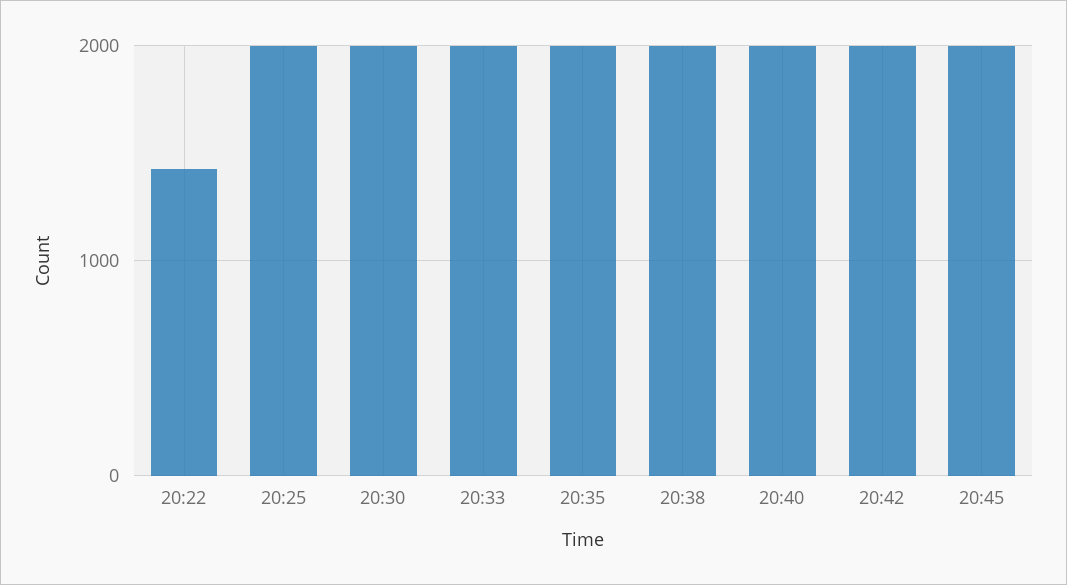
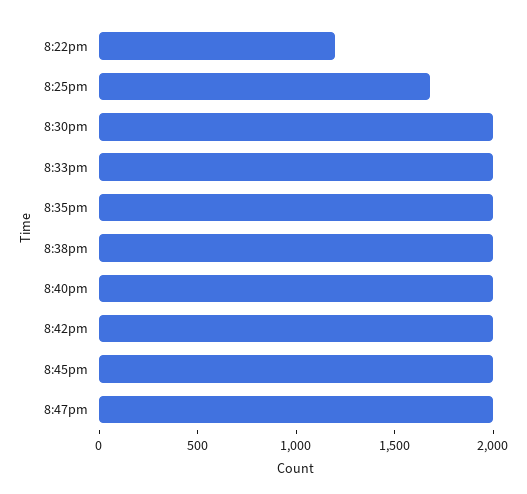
20:22: 1400 -> 1200
20:25: 2000 -> 1700
8:47pm: none -> 2000

